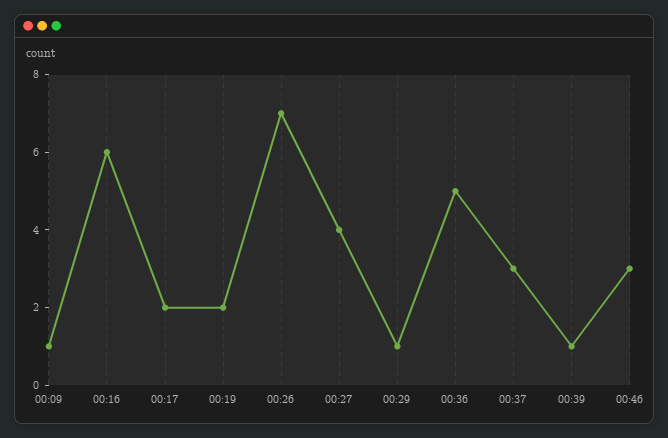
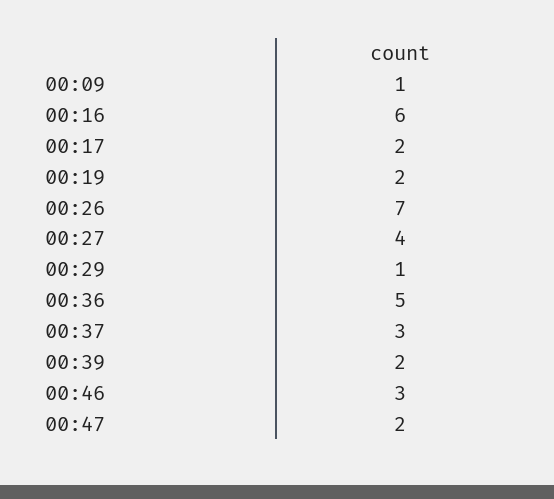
00:39: 1 -> 2
00:47: none -> 2

